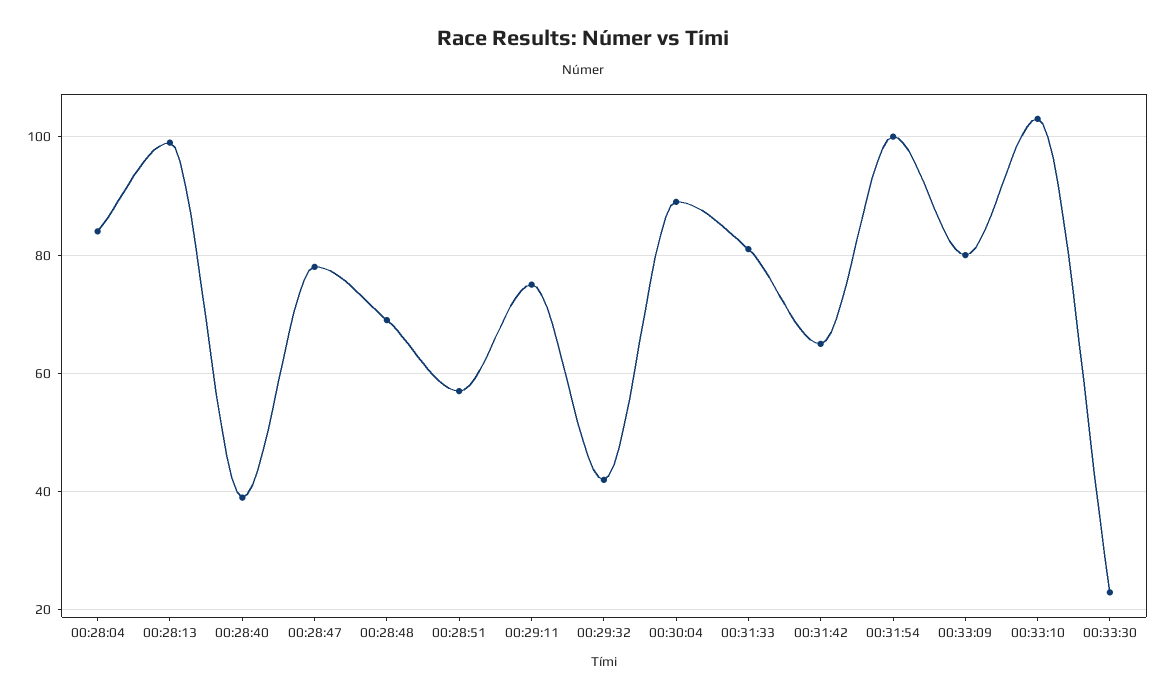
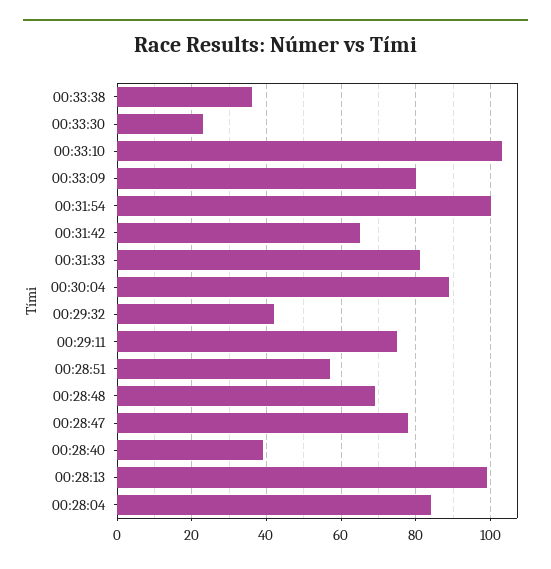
00:33:38: none -> 35

